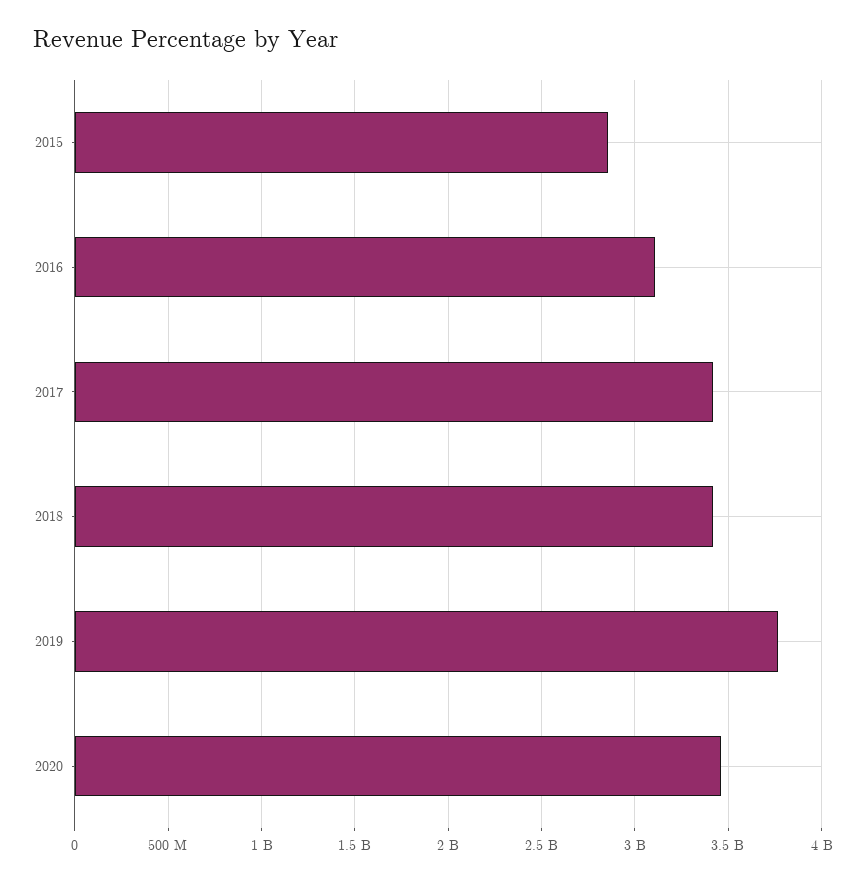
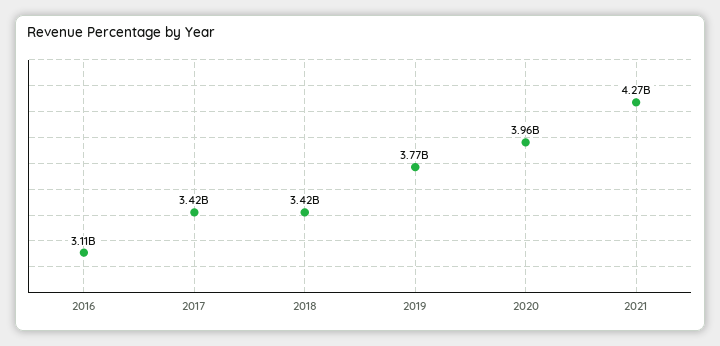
2015: 2850000000 -> none
2020: 3450000000 -> 3960000000
2021: none -> 4270000000

